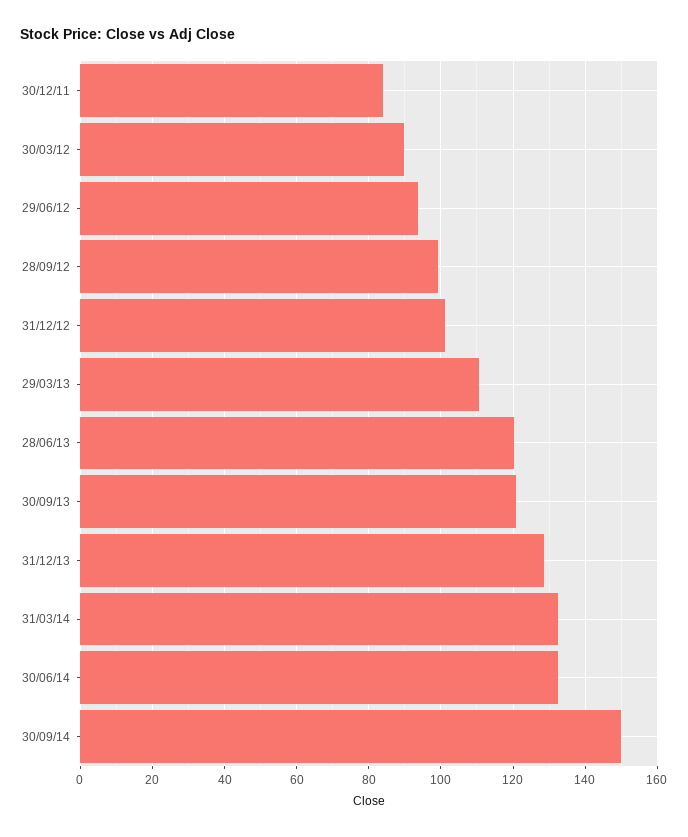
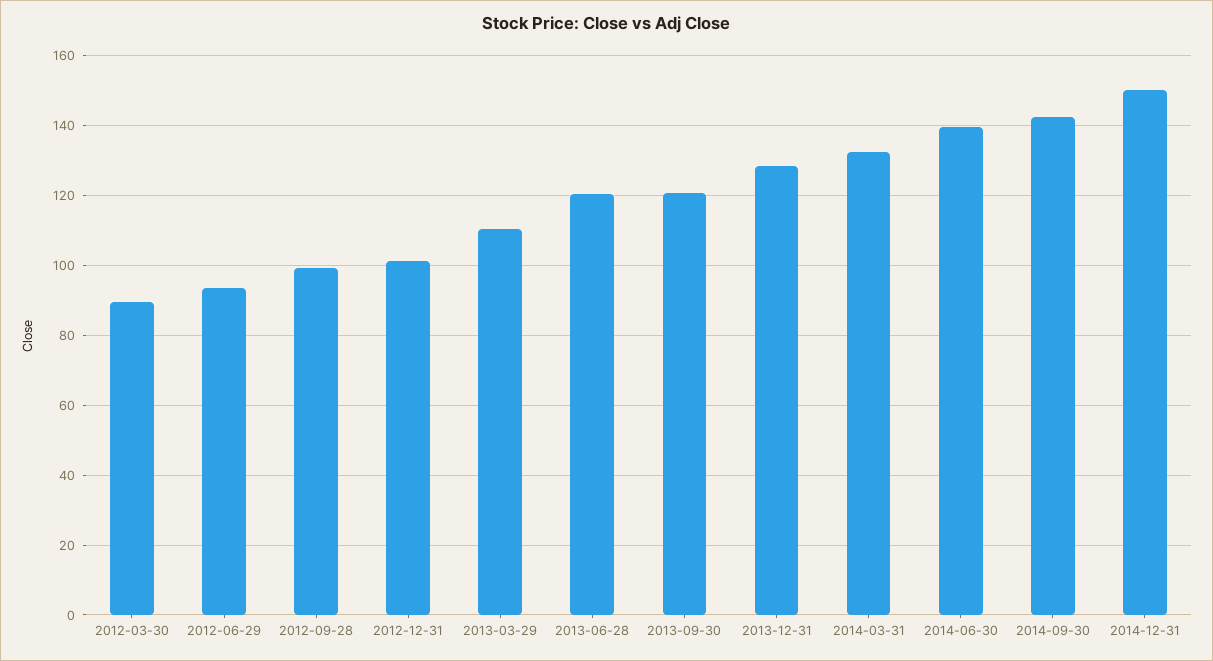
30/12/11: 84 -> none
30/06/14: 132 -> 140
30/09/14: 150 -> 142
2014-12-31: none -> 150

